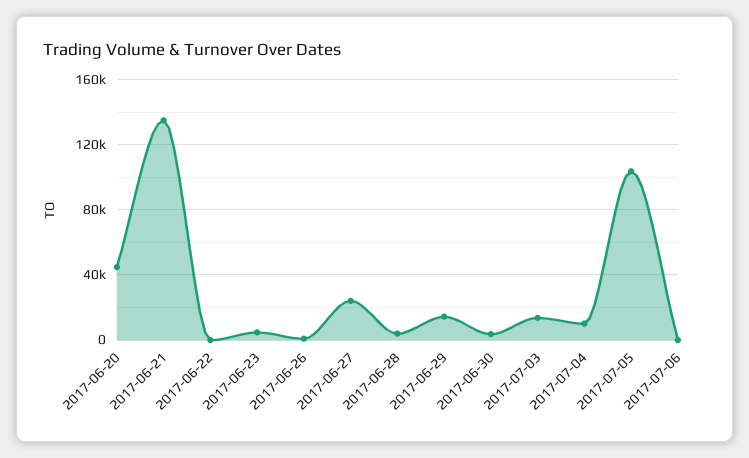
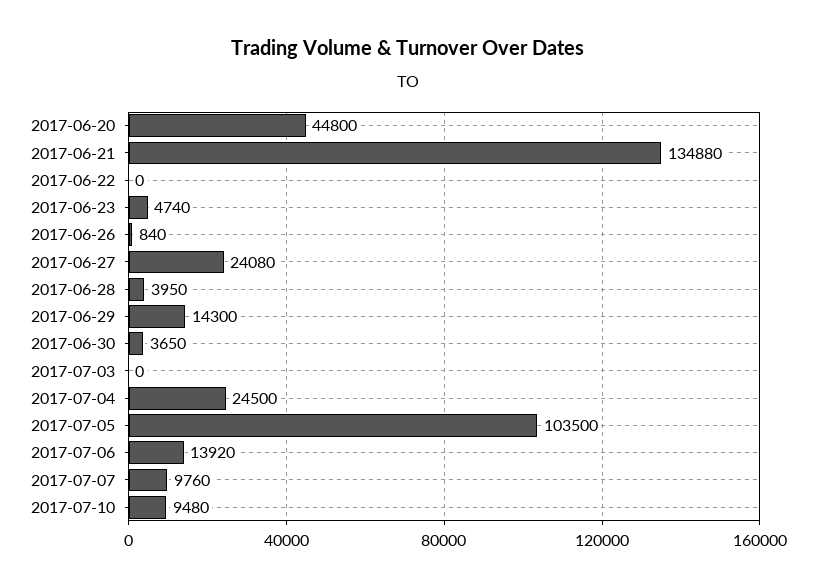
2017-07-03: 15000 -> 0
2017-07-04: 10000 -> 24500
2017-07-06: 0 -> 13920
2017-07-07: none -> 9760
2017-07-10: none -> 9480

